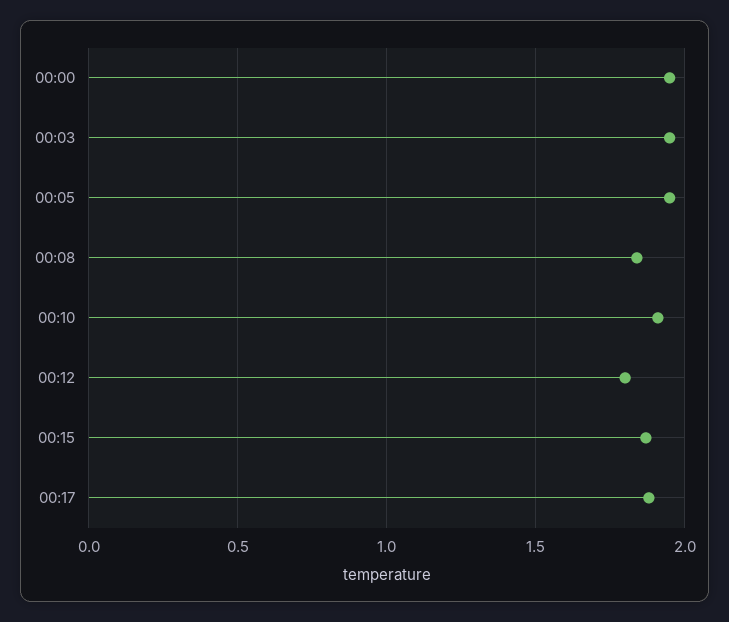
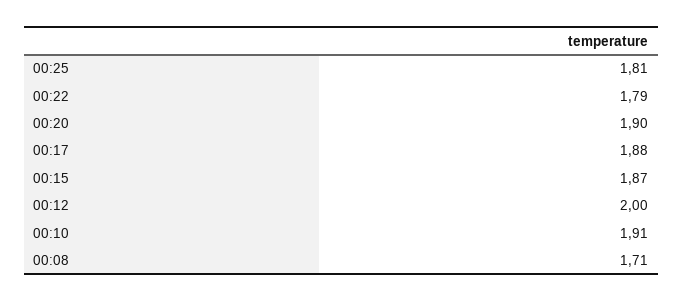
00:00: 1.95 -> none
00:03: 1.95 -> none
00:05: 1.95 -> none
00:08: 1.85 -> 1.71
00:12: 1.8 -> 2
00:25: none -> 1.81
00:22: none -> 1.79
00:20: none -> 1.9

